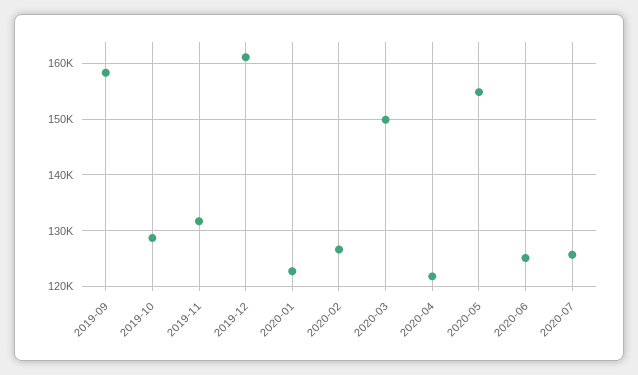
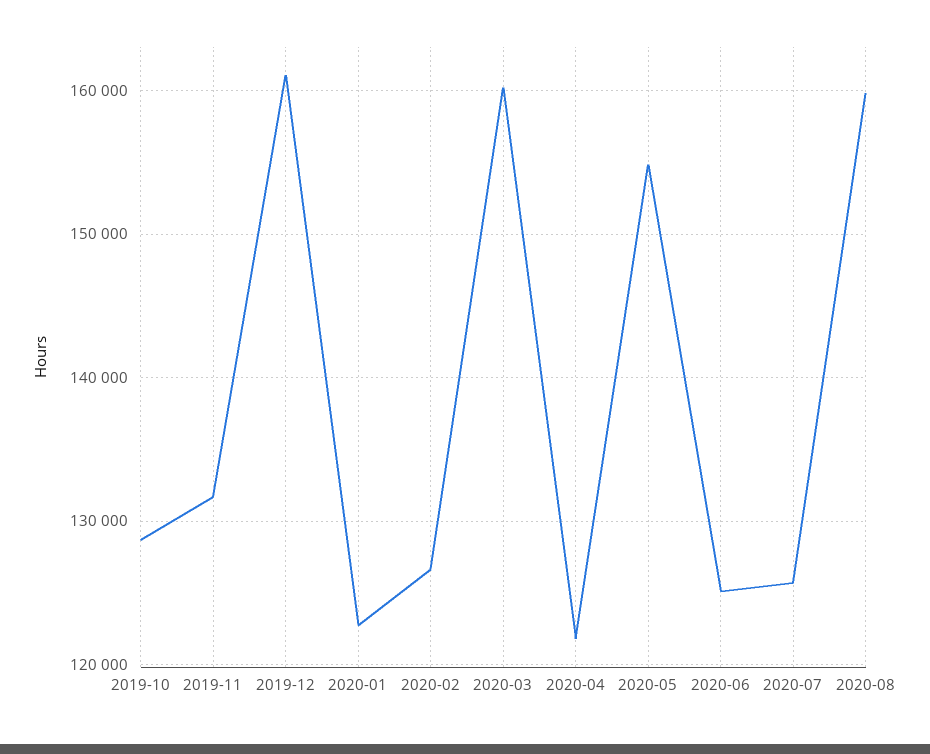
2019-09: 158000 -> none
2020-03: 150000 -> 160000
2020-08: none -> 160000

